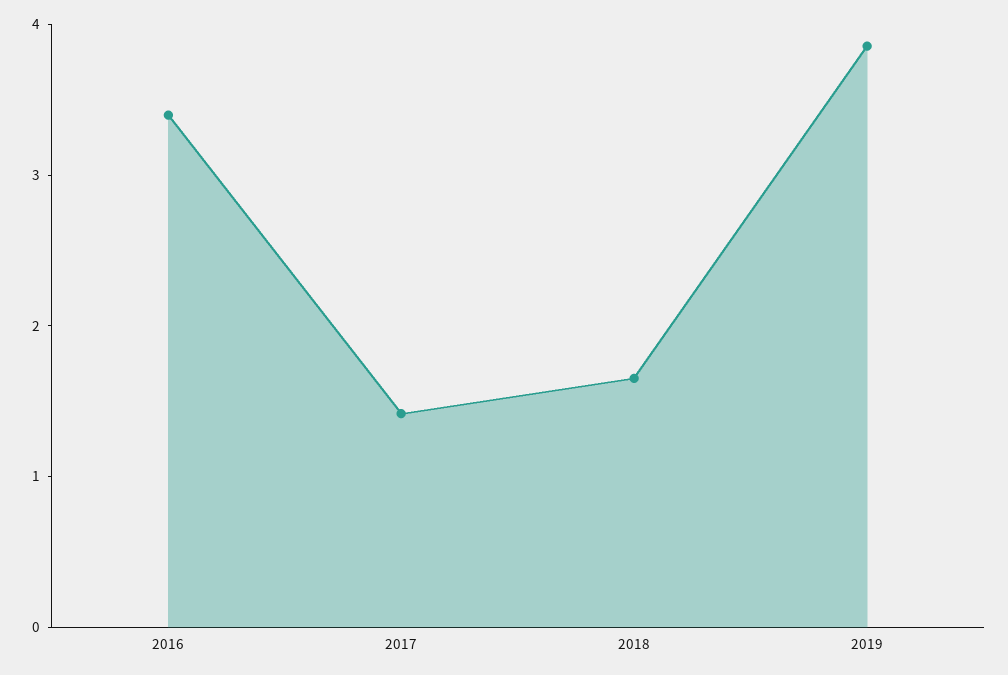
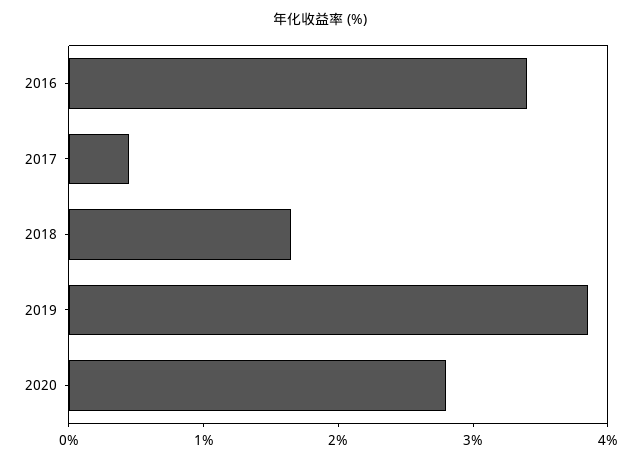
2017: 1.4 -> 0.4
2020: none -> 2.8

